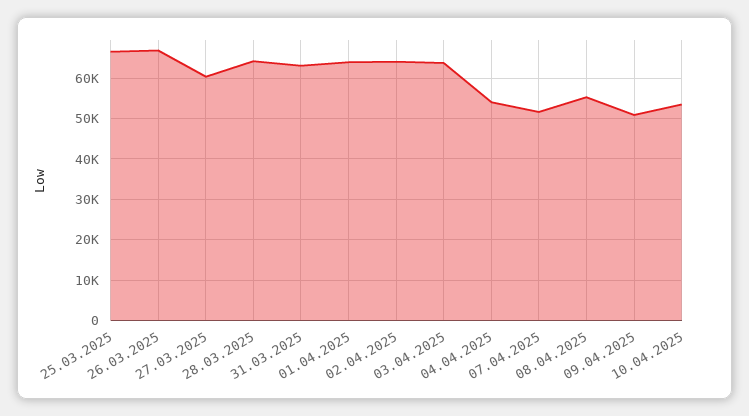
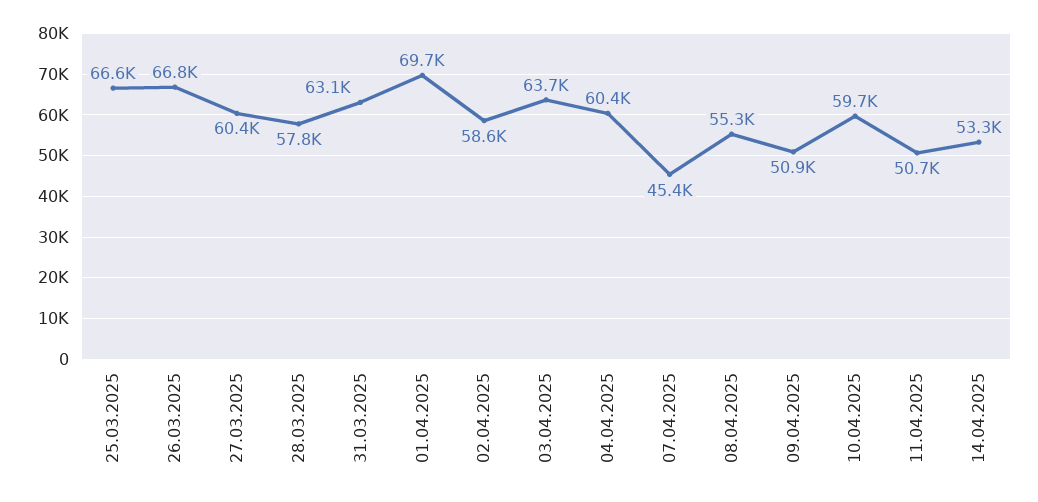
28.03.2025: 64000 -> 57800
01.04.2025: 64000 -> 69700
02.04.2025: 64000 -> 58600
04.04.2025: 54000 -> 60400
07.04.2025: 52000 -> 45400
10.04.2025: 54000 -> 59700
11.04.2025: none -> 50700
14.04.2025: none -> 53300

